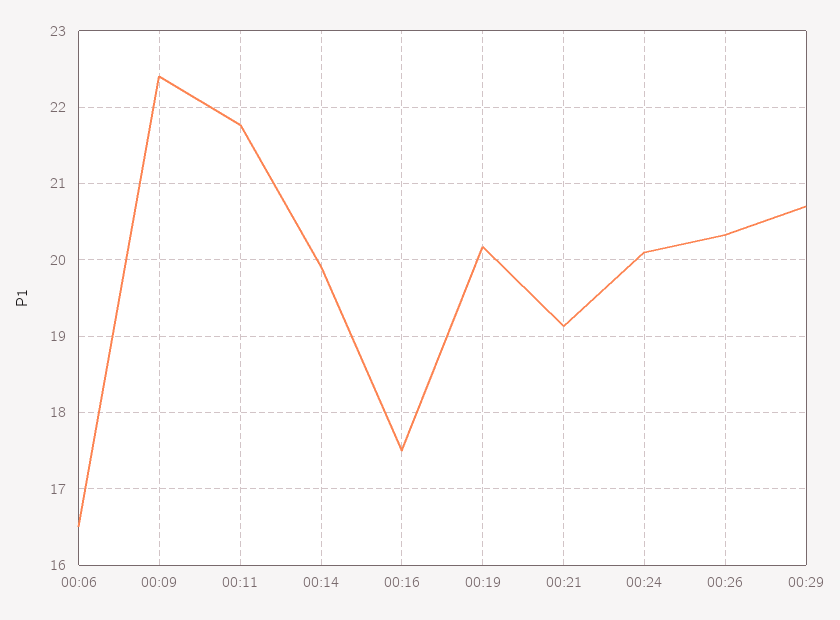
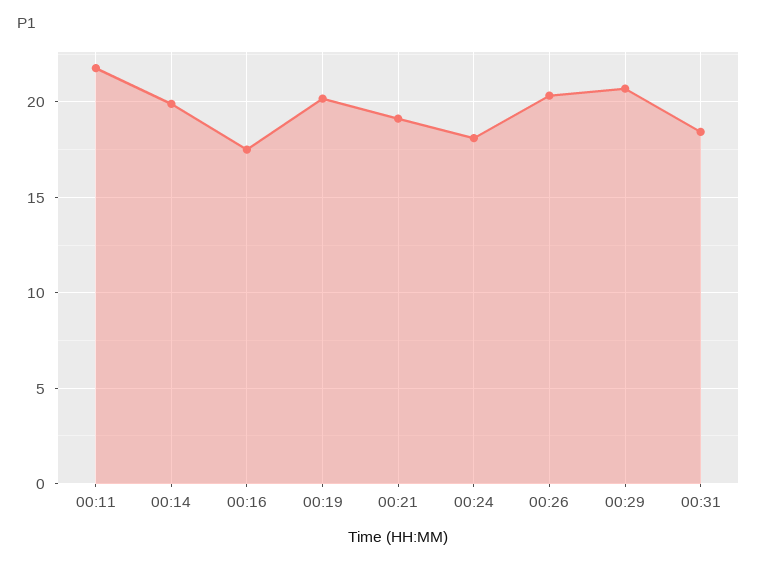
00:06: 16.5 -> none
00:09: 22.4 -> none
00:24: 20.1 -> 18
00:31: none -> 18.5

